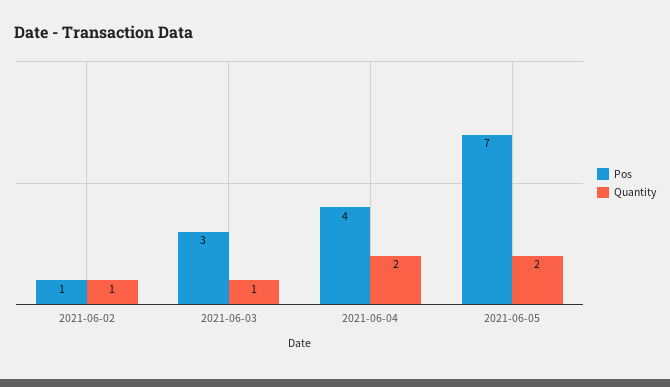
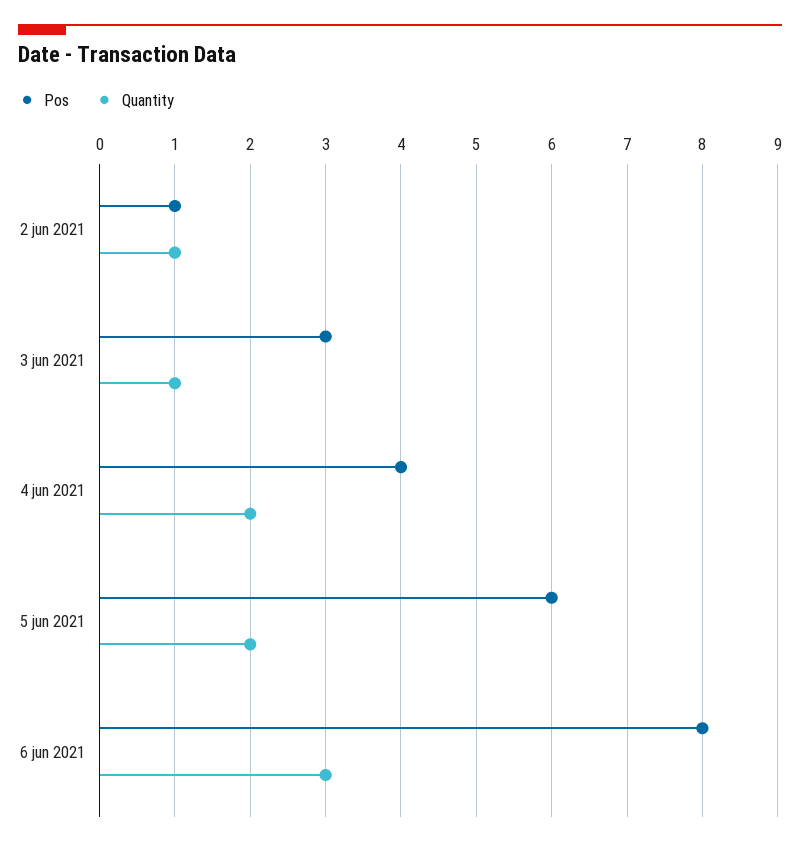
Pos, 2021-06-05: 7 -> 6
Pos, 6 jun 2021: none -> 8
Quantity, 6 jun 2021: none -> 3

